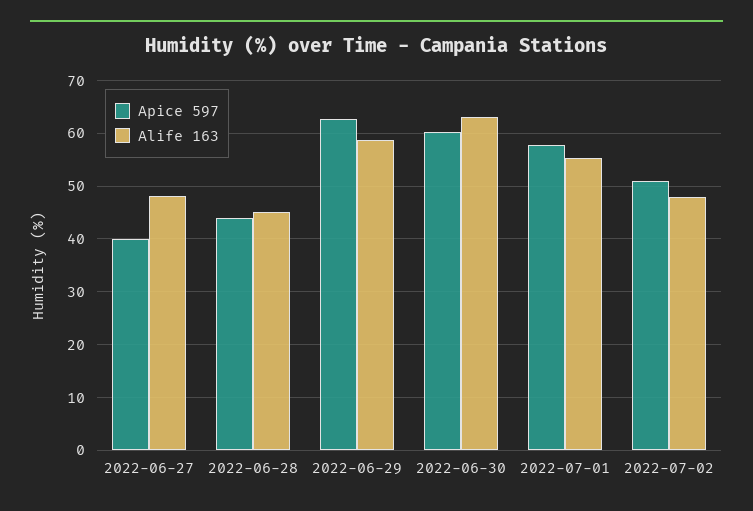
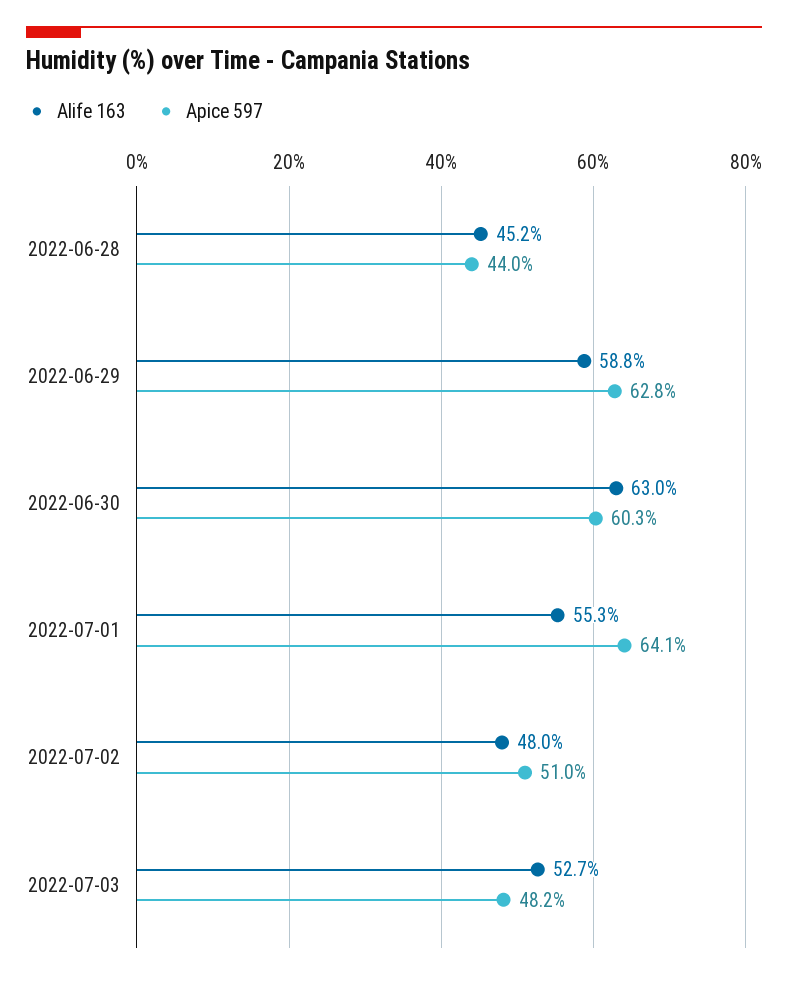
Apice 597, 2022-06-27: 40 -> none
Alife 163, 2022-06-27: 48 -> none
Apice 597, 2022-07-01: 58 -> 64.1
Alife 163, 2022-07-03: none -> 52.7
Apice 597, 2022-07-03: none -> 48.2

